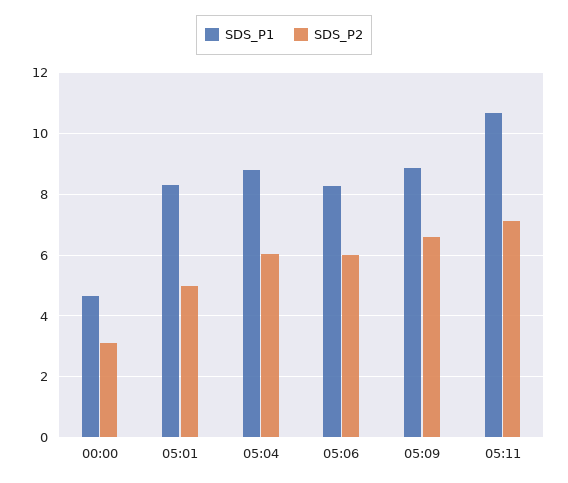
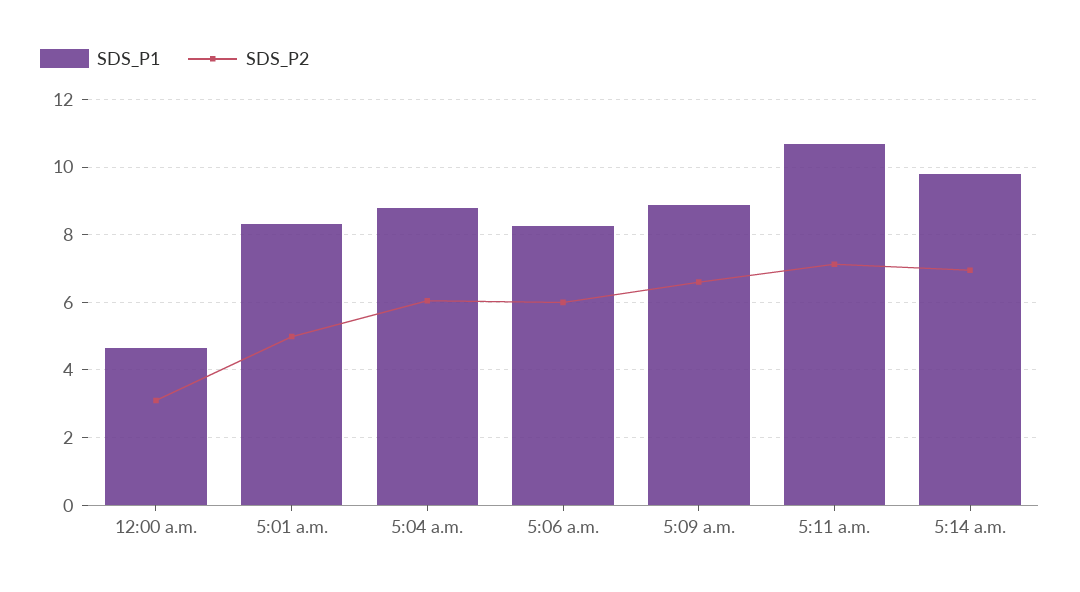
SDS_P1, 5:14 a.m.: none -> 9.8
SDS_P2, 5:14 a.m.: none -> 7

